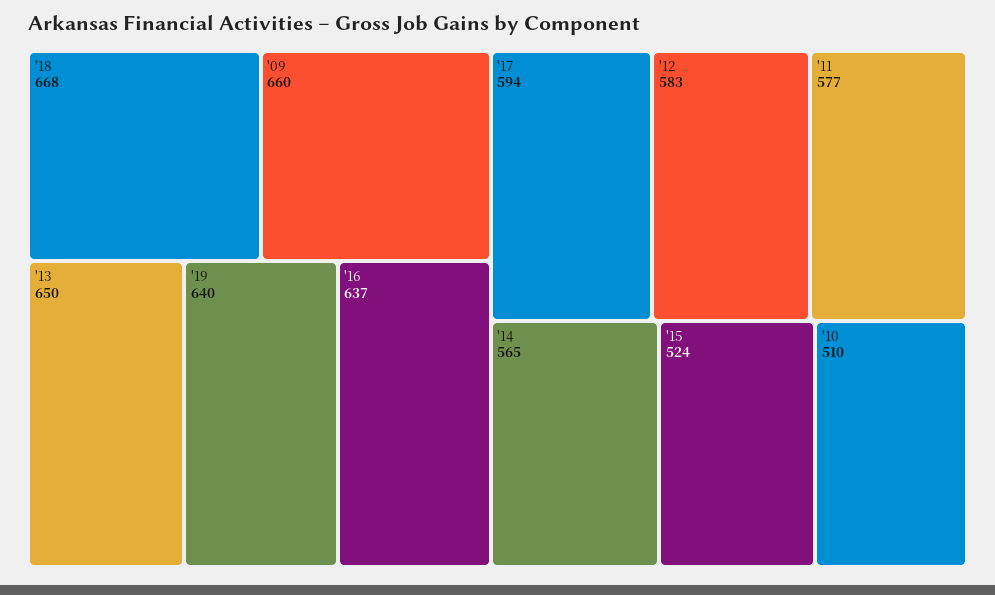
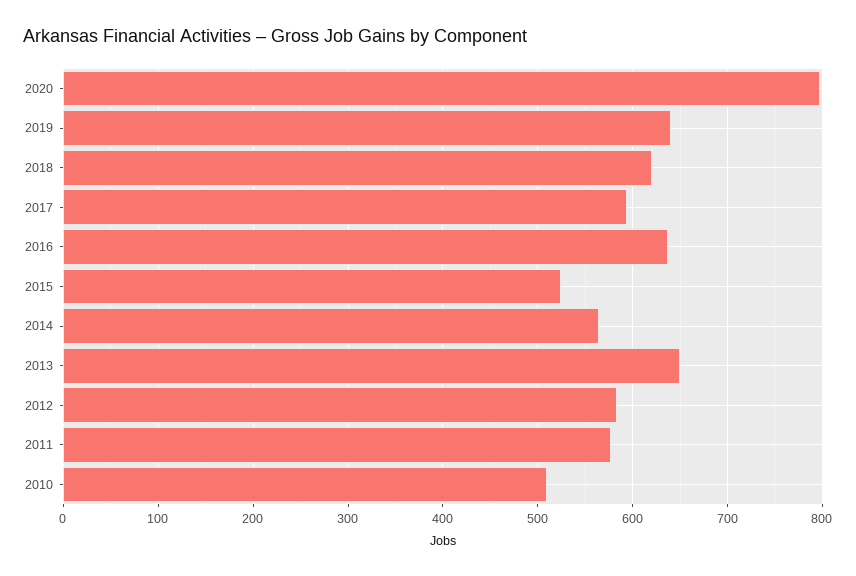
'18: 668 -> 620
'09: 660 -> none
2020: none -> 800

